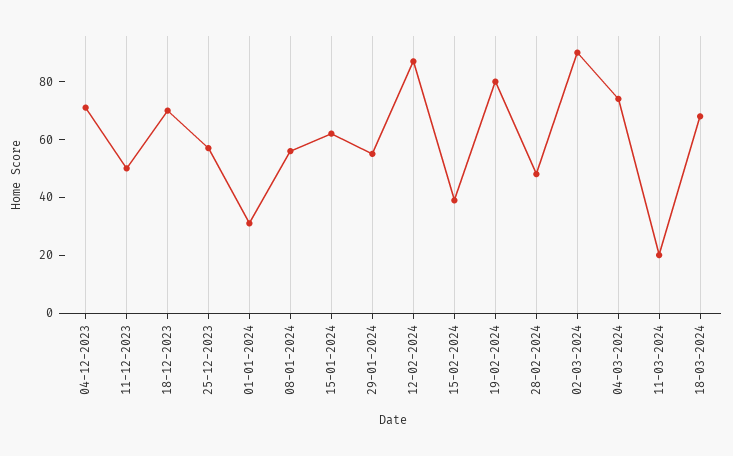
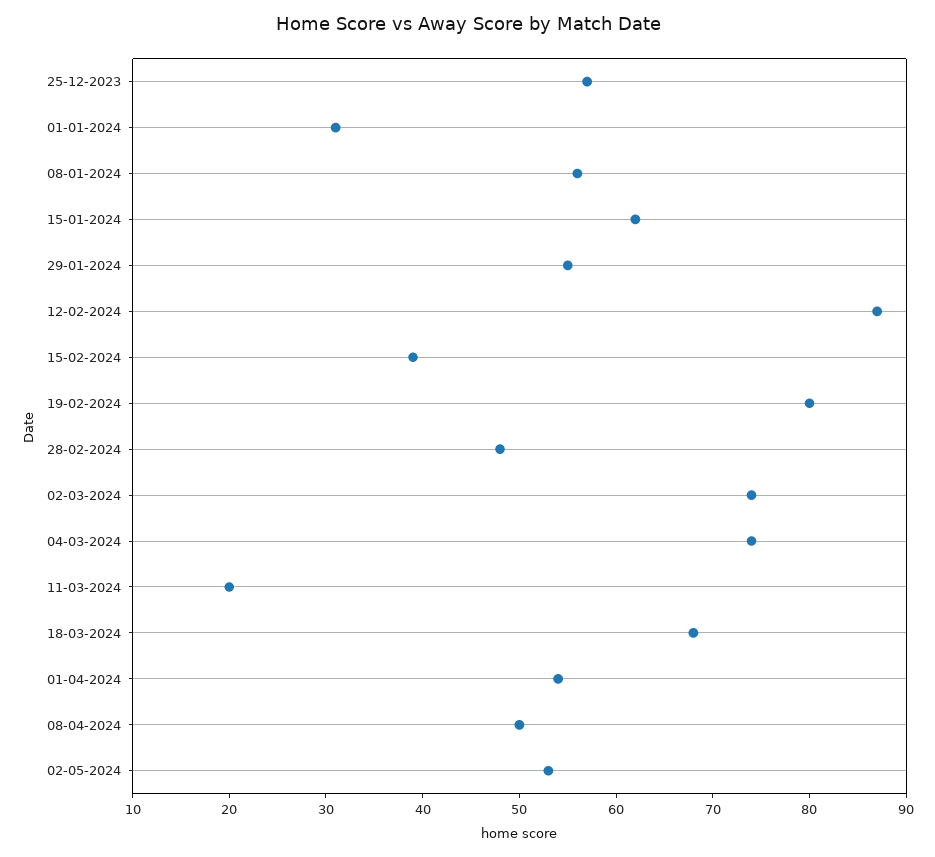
04-12-2023: 70 -> none
11-12-2023: 50 -> none
18-12-2023: 70 -> none
02-03-2024: 90 -> 74
01-04-2024: none -> 54
08-04-2024: none -> 50
02-05-2024: none -> 53

